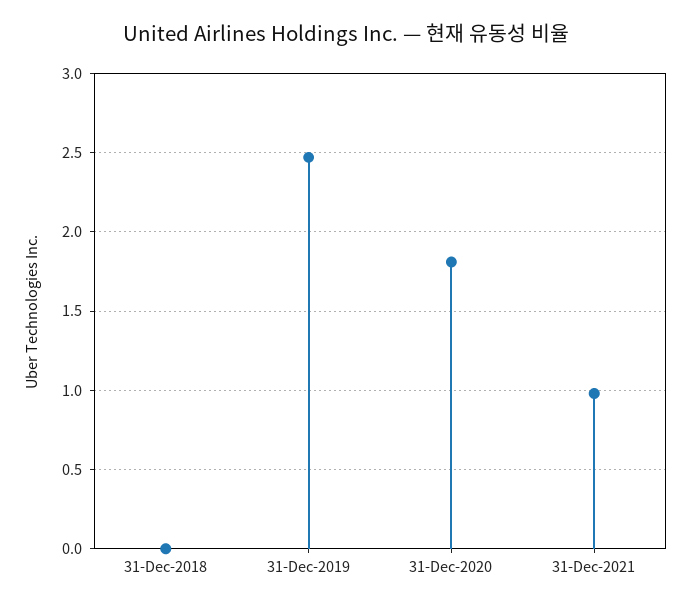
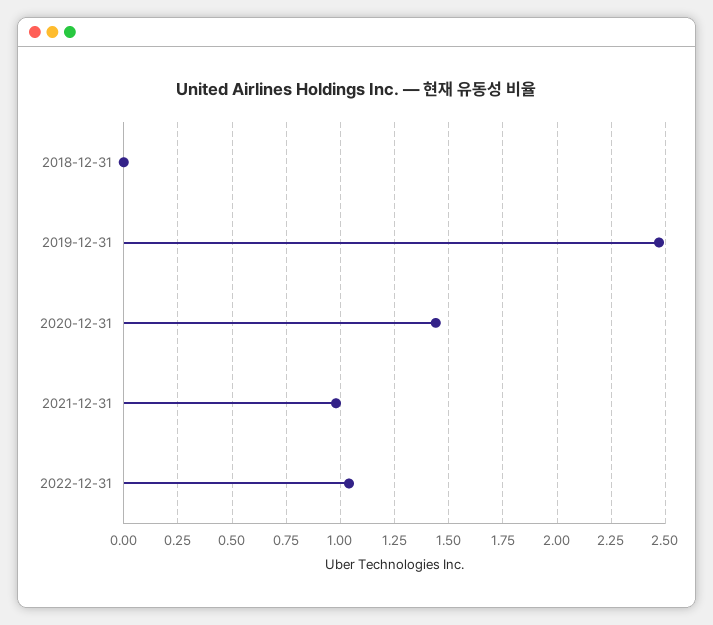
31-Dec-2020: 1.8 -> 1.45
2022-12-31: none -> 1.05

